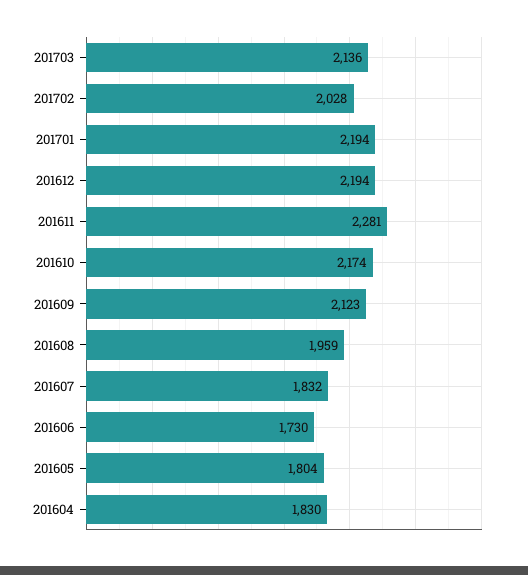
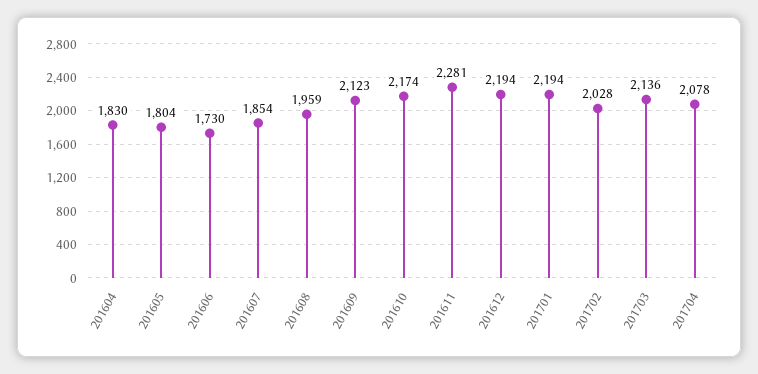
201607: 1832 -> 1854
201704: none -> 2078

